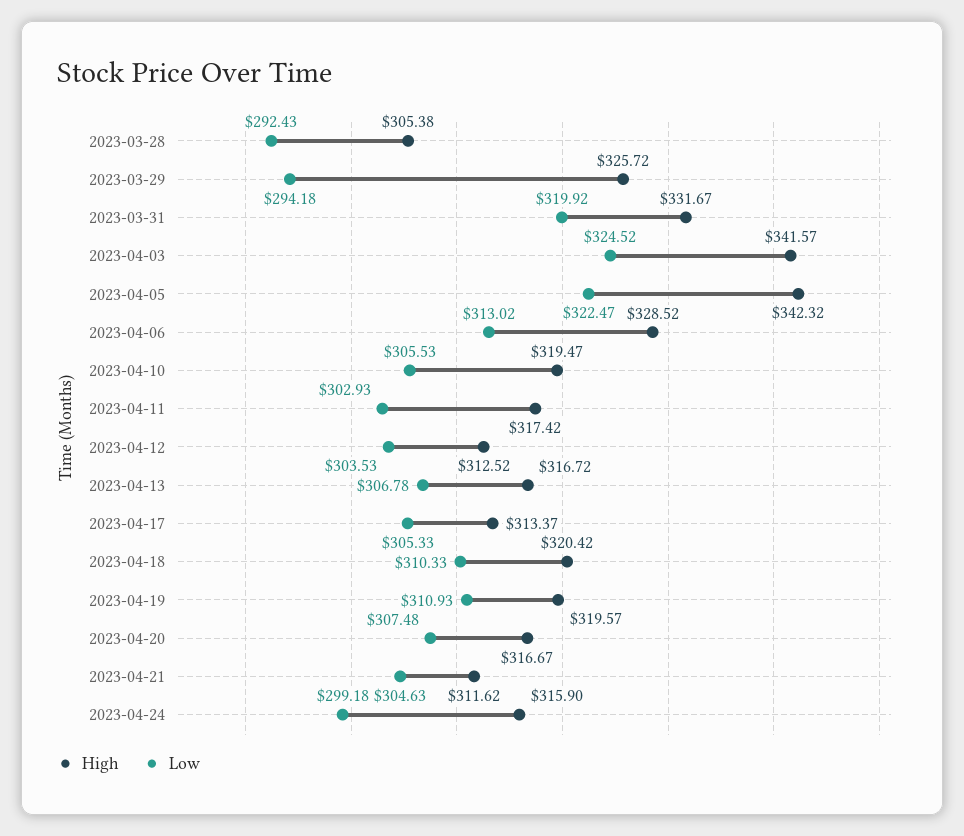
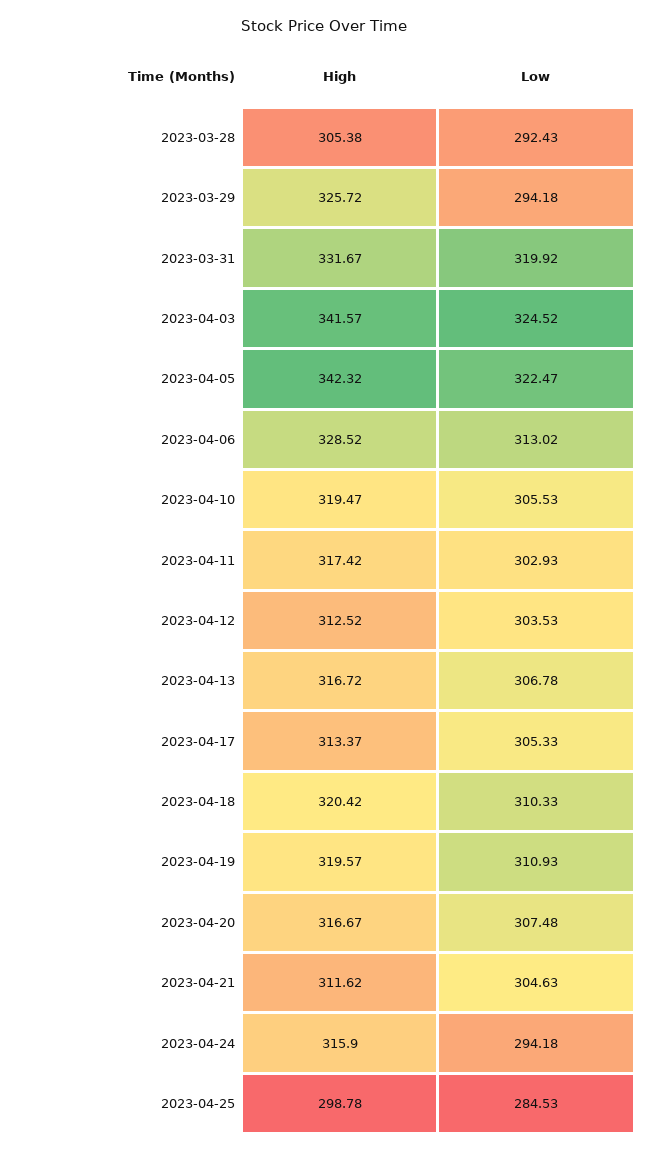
Low, 2023-04-24: 299.18 -> 294.18
High, 2023-04-25: none -> 298.78
Low, 2023-04-25: none -> 284.53

